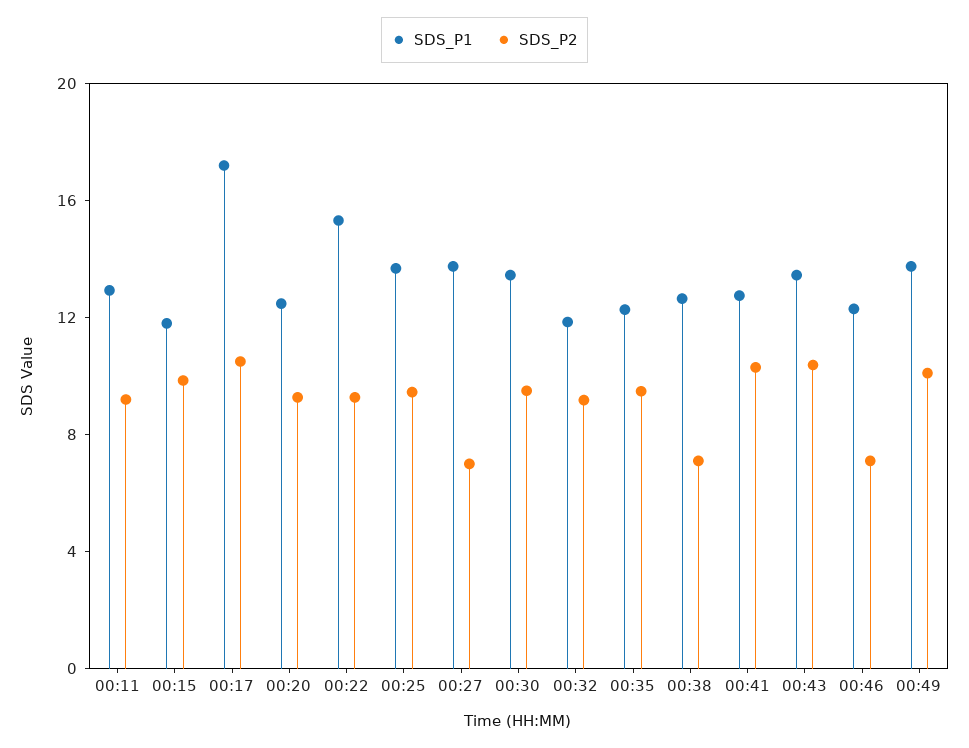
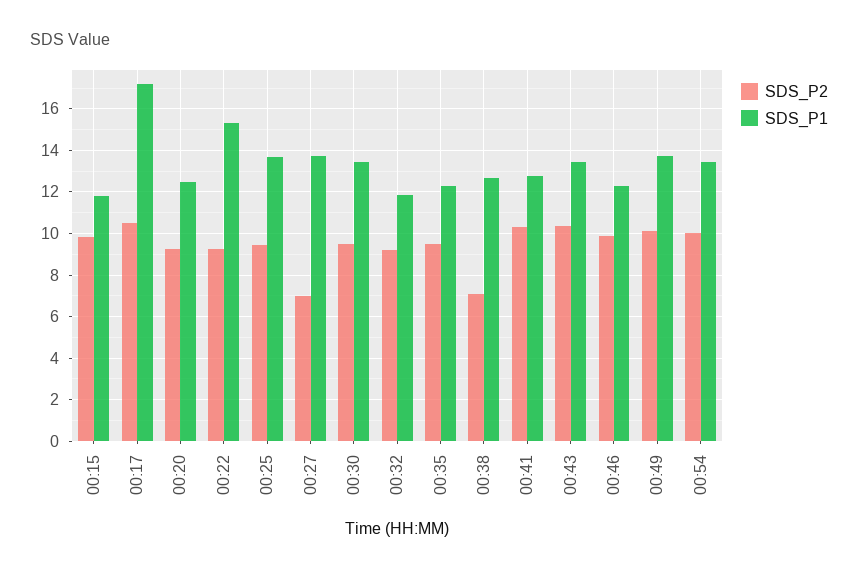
SDS_P1, 00:11: 13 -> none
SDS_P2, 00:11: 9 -> none
SDS_P2, 00:46: 7 -> 10
SDS_P2, 00:54: none -> 10
SDS_P1, 00:54: none -> 13.5

